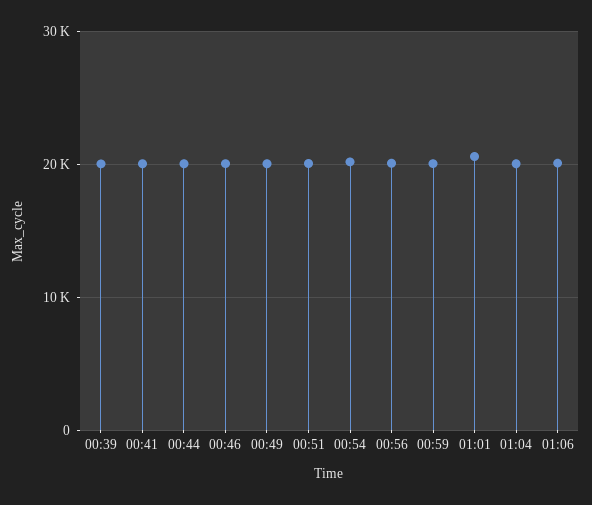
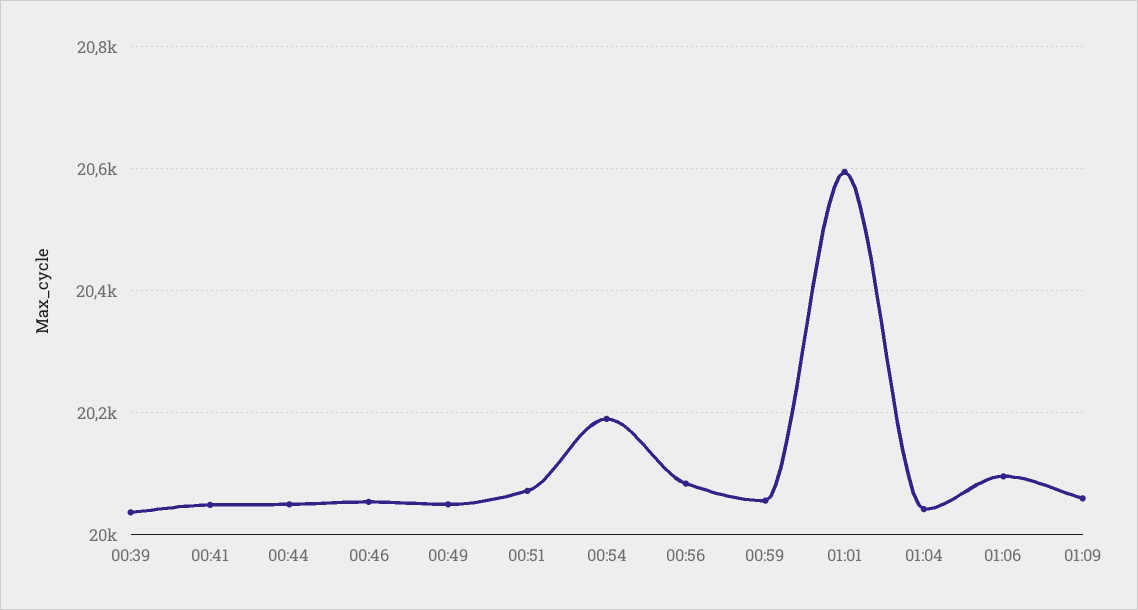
01:09: none -> 20060

